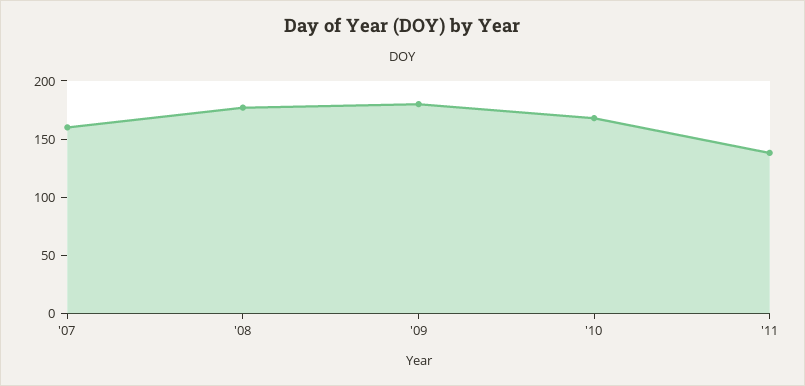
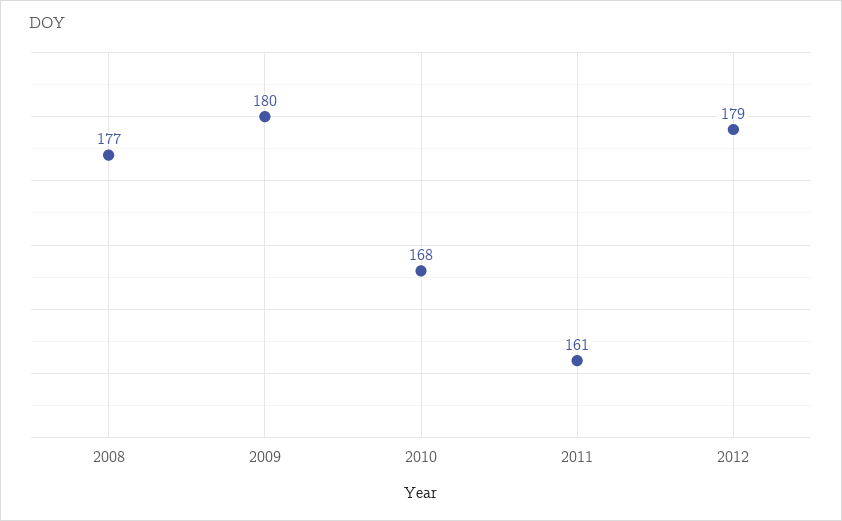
'07: 160 -> none
'11: 140 -> 161
2012: none -> 179

